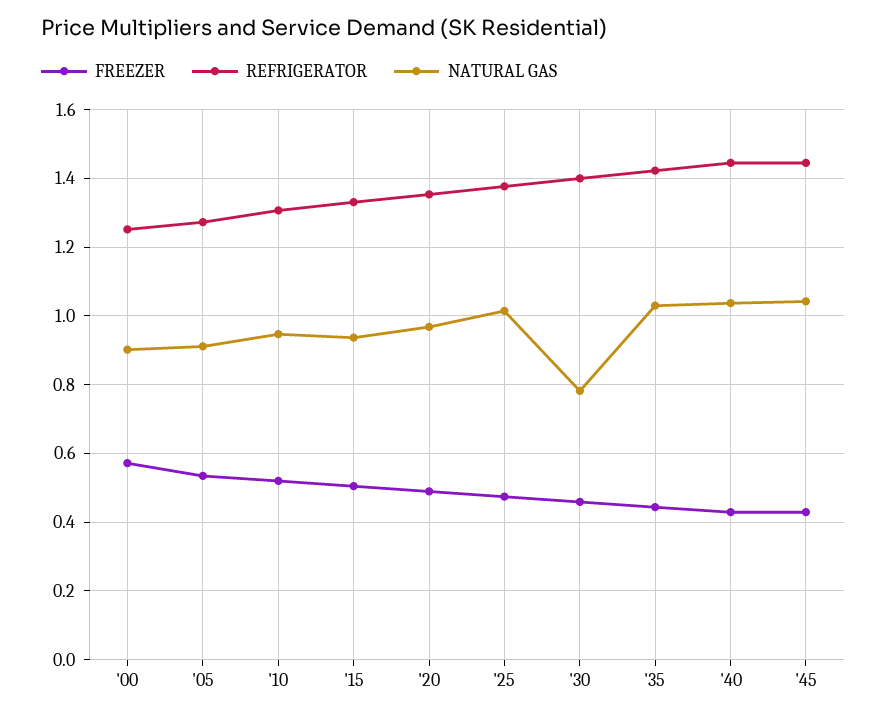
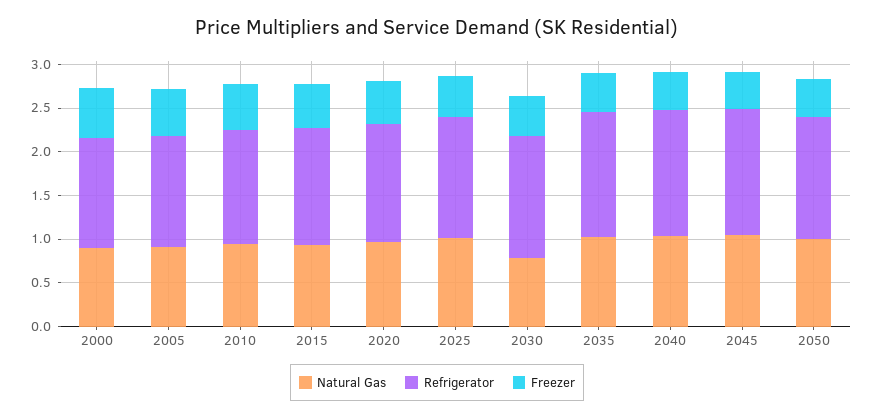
NATURAL GAS, 2050: none -> 1
REFRIGERATOR, 2050: none -> 1.4
FREEZER, 2050: none -> 0.4

